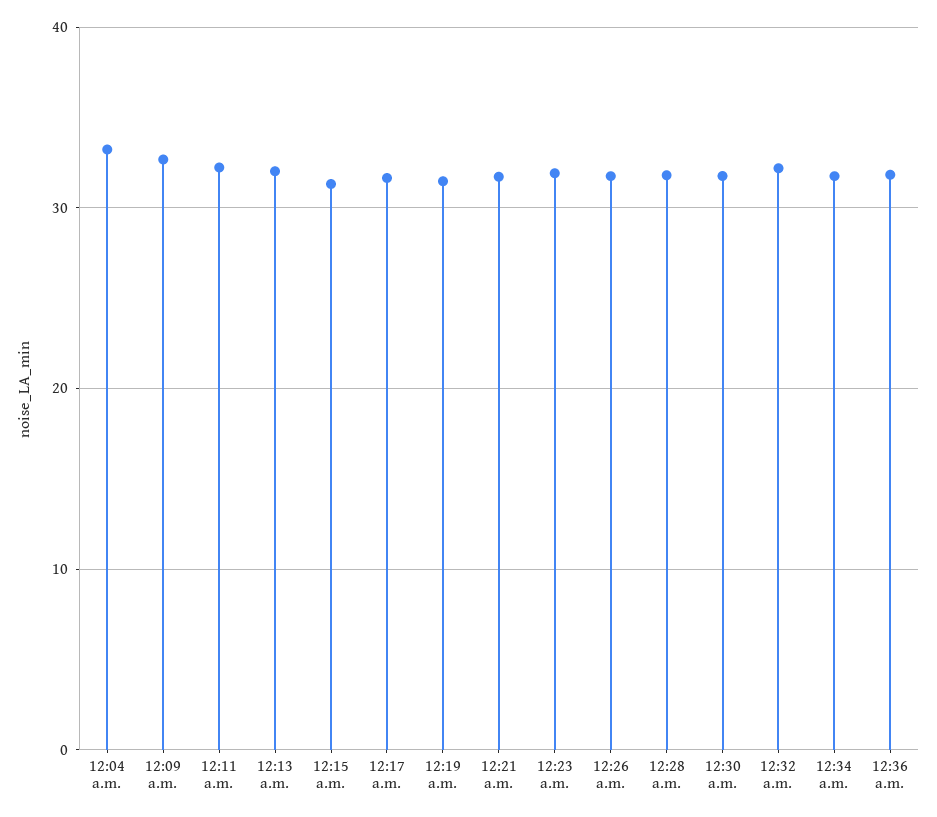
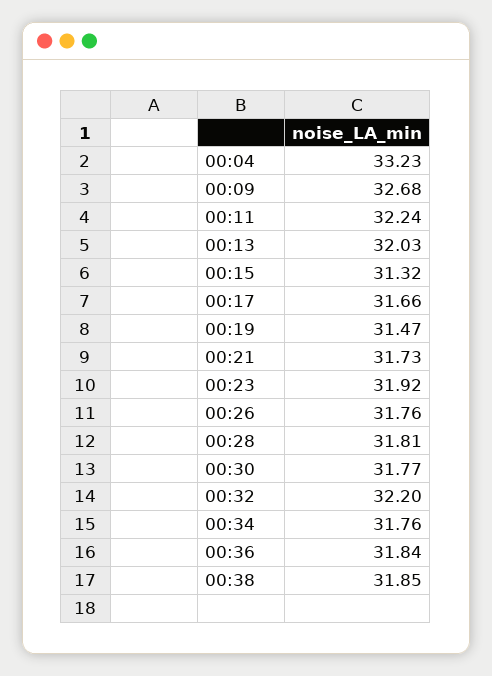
00:38: none -> 31.85

